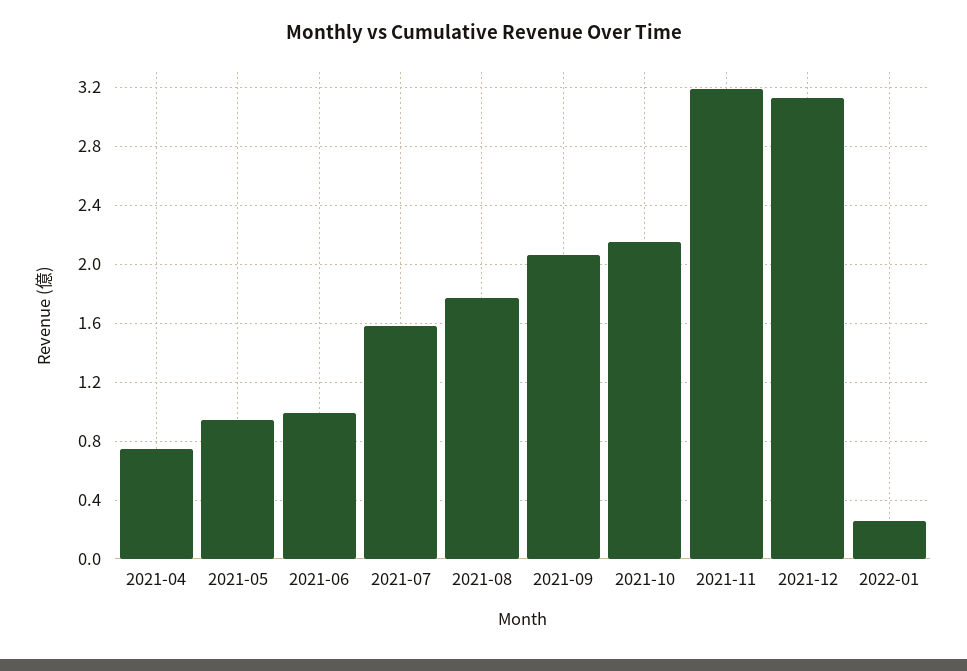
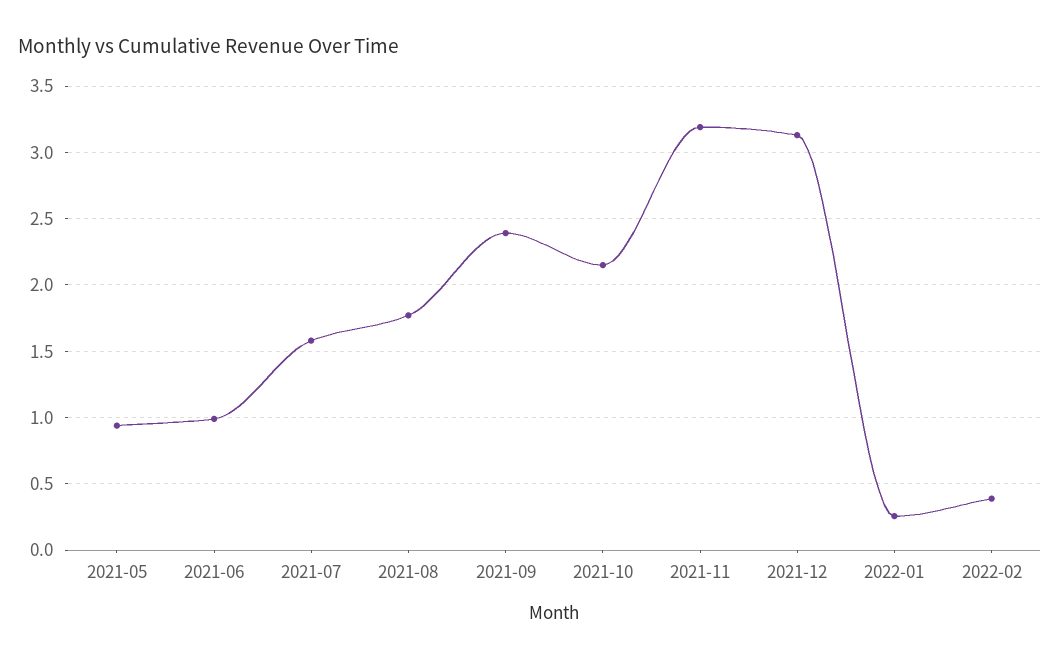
2021-04: 0.75 -> none
2021-09: 2.05 -> 2.4
2022-02: none -> 0.4

